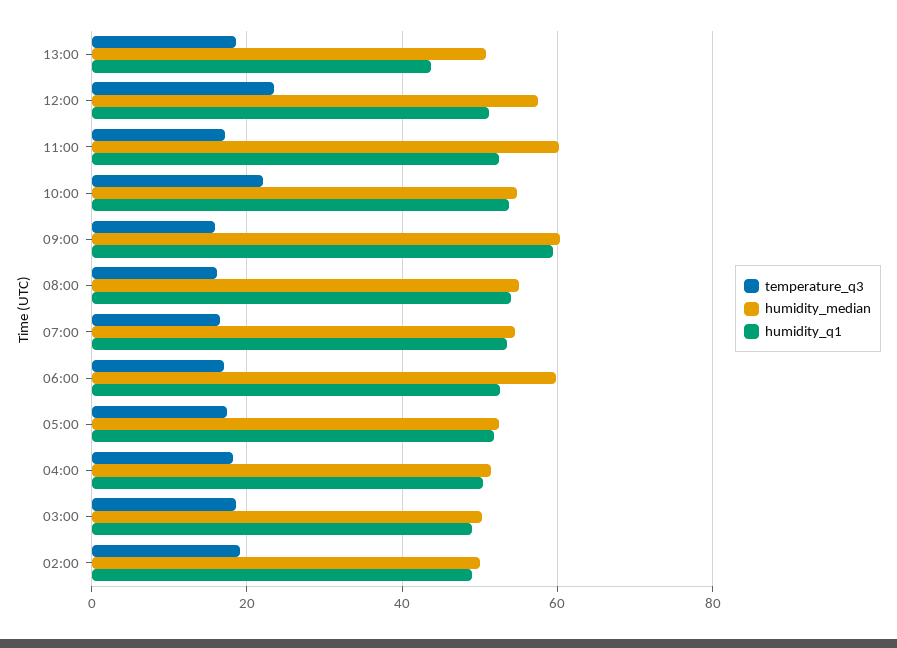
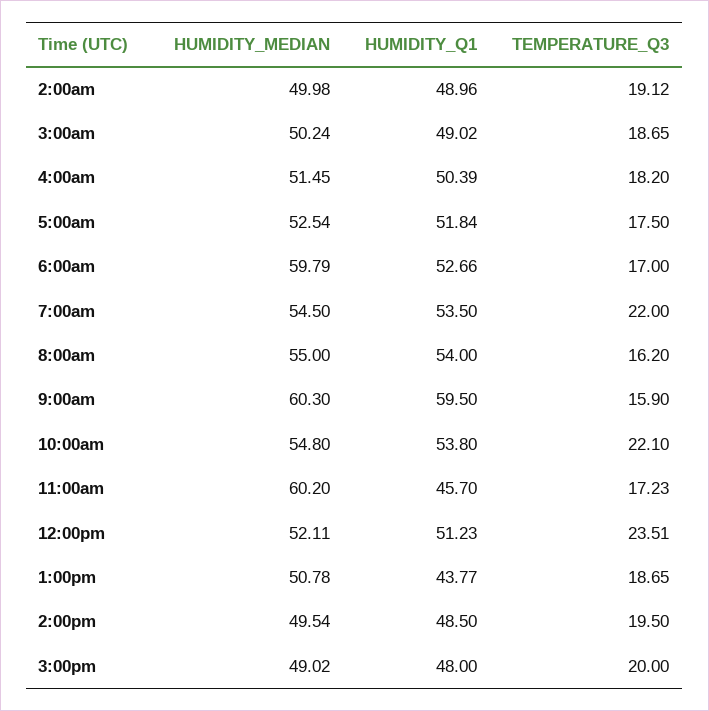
humidity_median, 12:00: 58 -> 52.11
humidity_q1, 11:00: 52 -> 45.7
temperature_q3, 07:00: 16 -> 22
humidity_median, 2:00pm: none -> 49.54
humidity_q1, 2:00pm: none -> 48.5
temperature_q3, 2:00pm: none -> 19.5
humidity_median, 3:00pm: none -> 49.02
humidity_q1, 3:00pm: none -> 48
temperature_q3, 3:00pm: none -> 20

